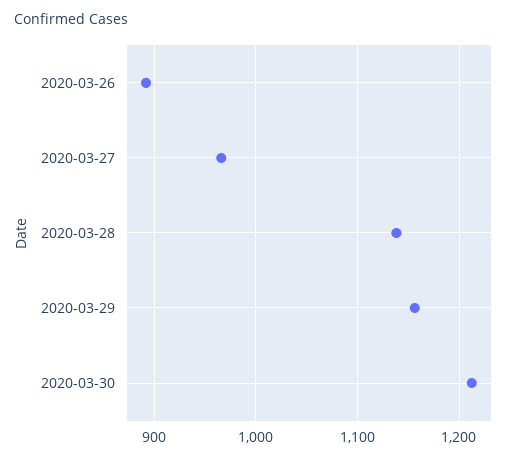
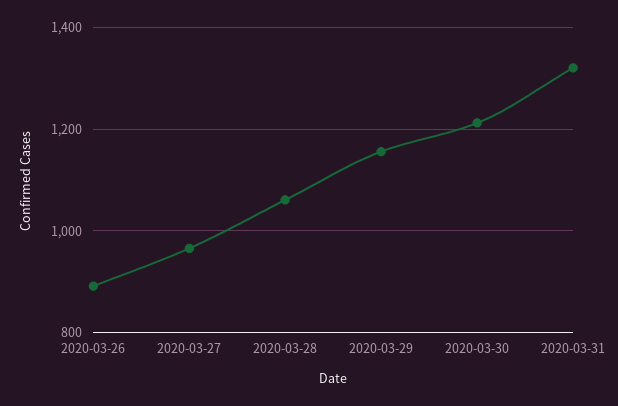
2020-03-28: 1140 -> 1060
2020-03-31: none -> 1320

